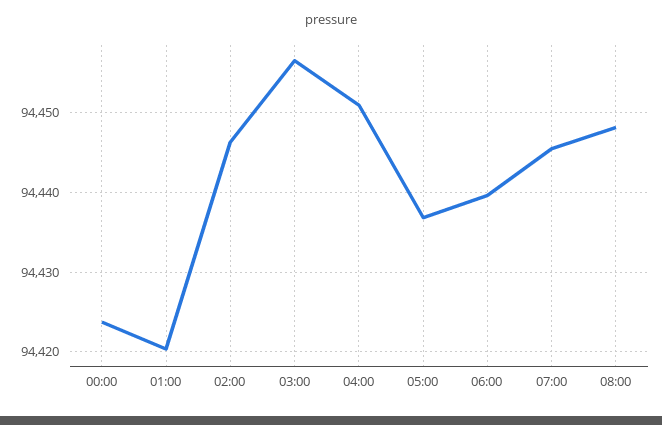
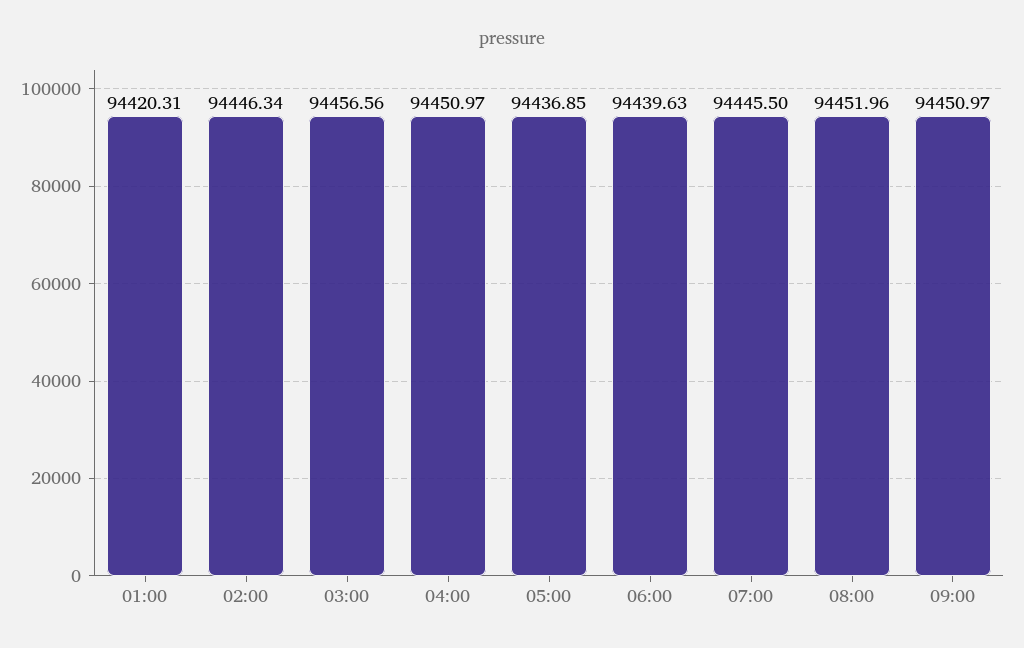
00:00: 94424 -> none
08:00: 94448 -> 94451.96
09:00: none -> 94450.97

